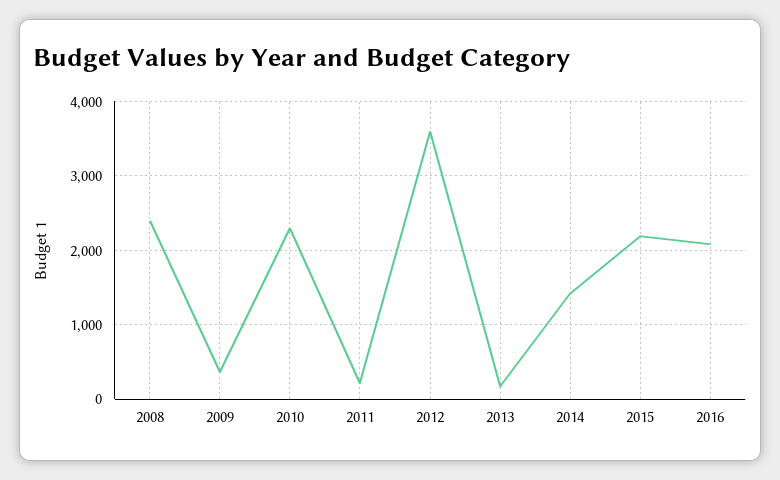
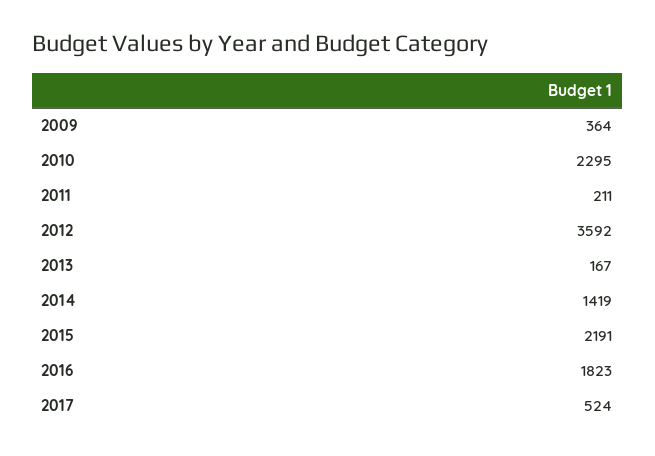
2008: 2400 -> none
2016: 2100 -> 1823
2017: none -> 524

